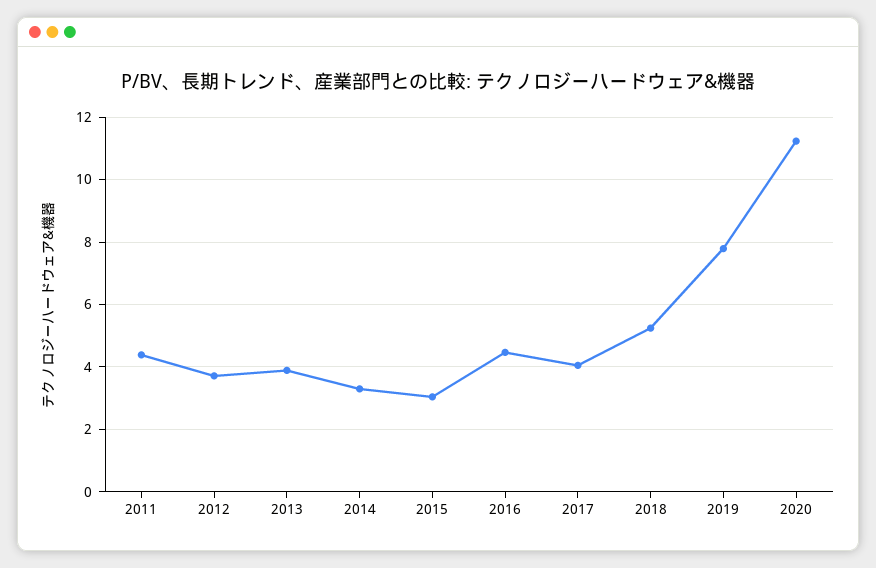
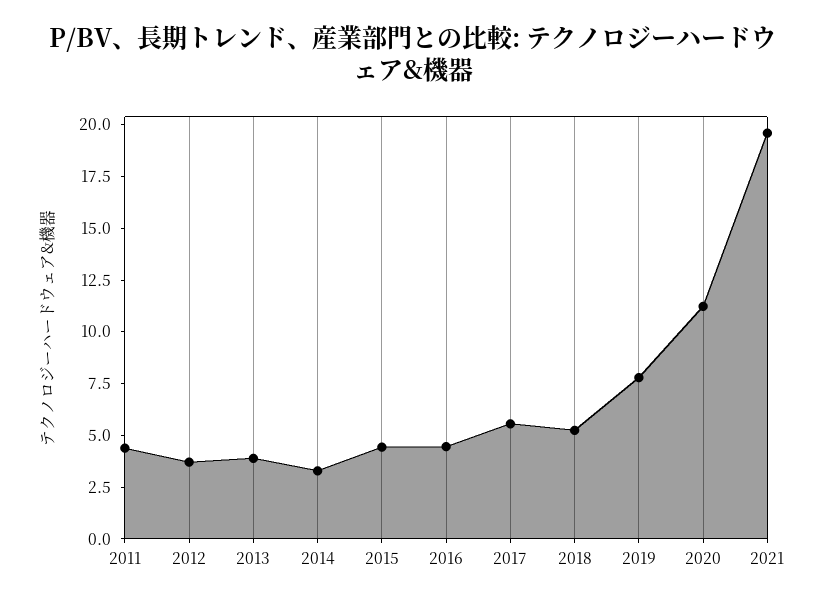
2015: 3 -> 4.5
2017: 4 -> 5.5
2021: none -> 19.5

